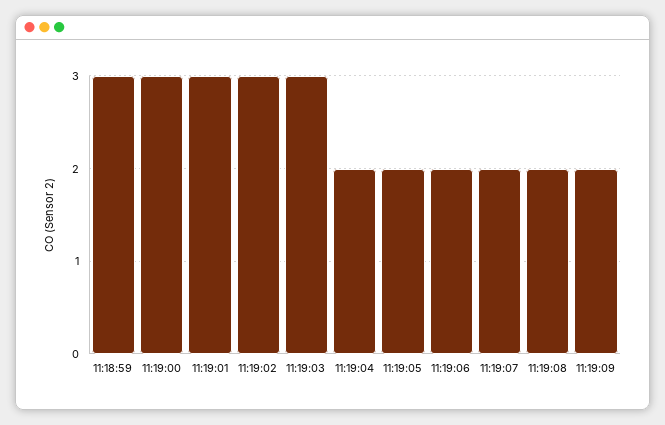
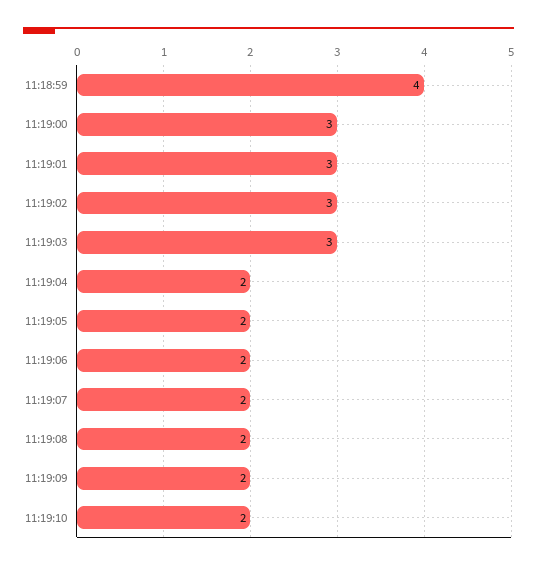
11:18:59: 3 -> 4
11:19:10: none -> 2

